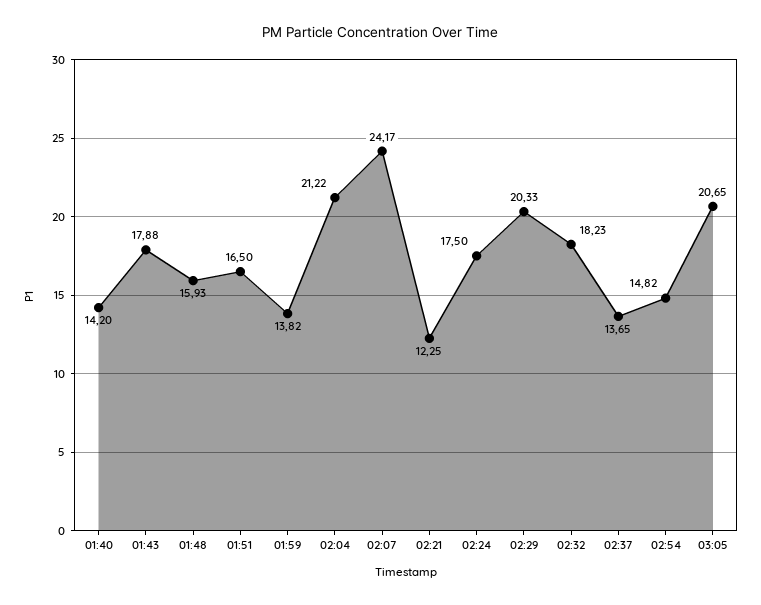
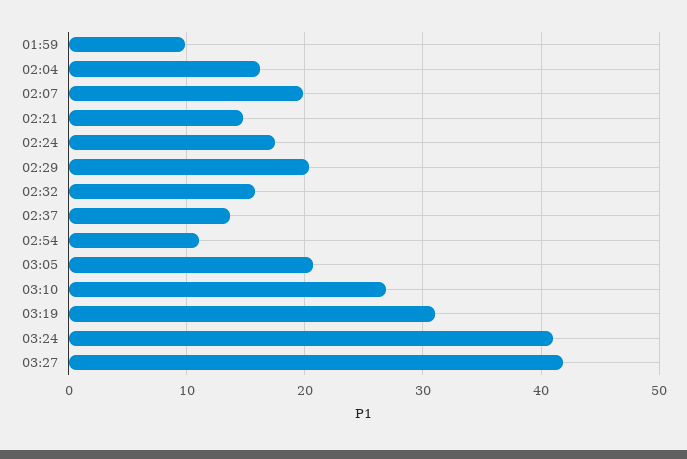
01:40: 14.2 -> none
01:43: 17.88 -> none
01:48: 15.93 -> none
01:51: 16.5 -> none
01:59: 13.82 -> 10
02:04: 21.22 -> 16
02:07: 24.17 -> 20
02:21: 12.25 -> 15
02:32: 18.23 -> 16
02:54: 14.82 -> 11
03:10: none -> 27
03:19: none -> 31
03:24: none -> 41
03:27: none -> 42

